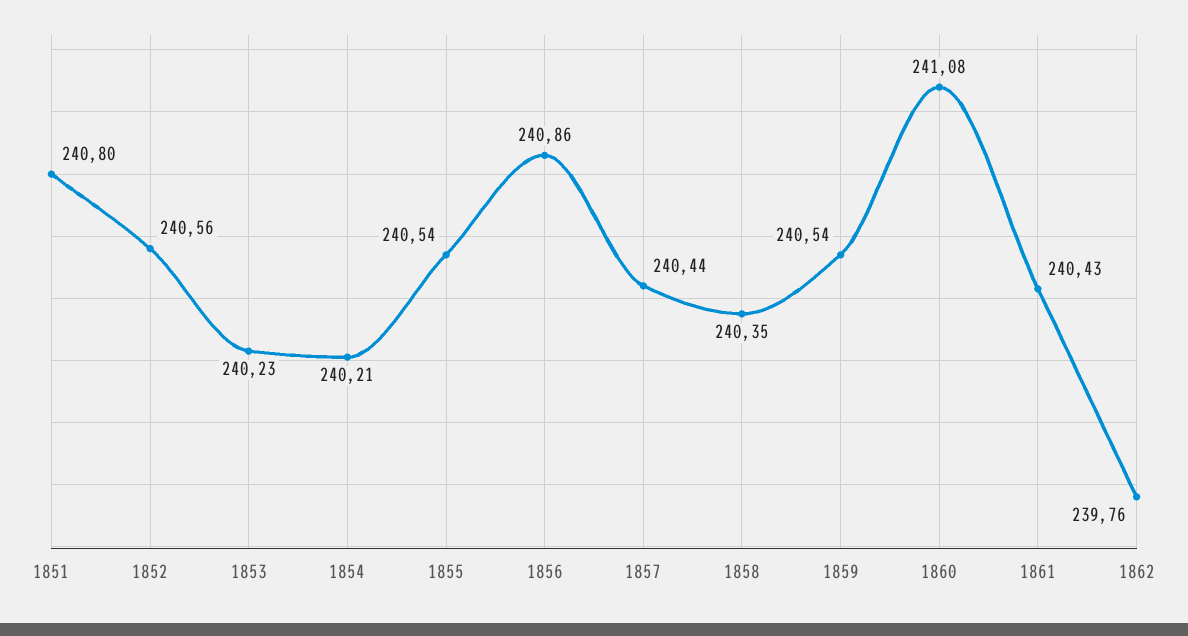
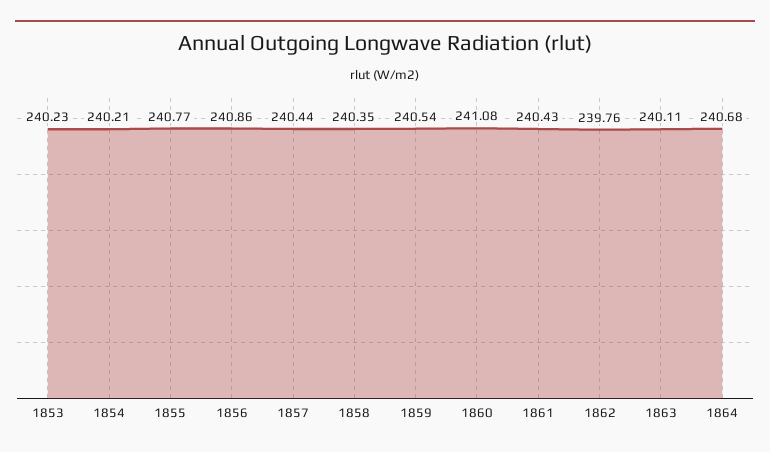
1851: 240.8 -> none
1852: 240.56 -> none
1855: 240.54 -> 240.77
1863: none -> 240.11
1864: none -> 240.68

